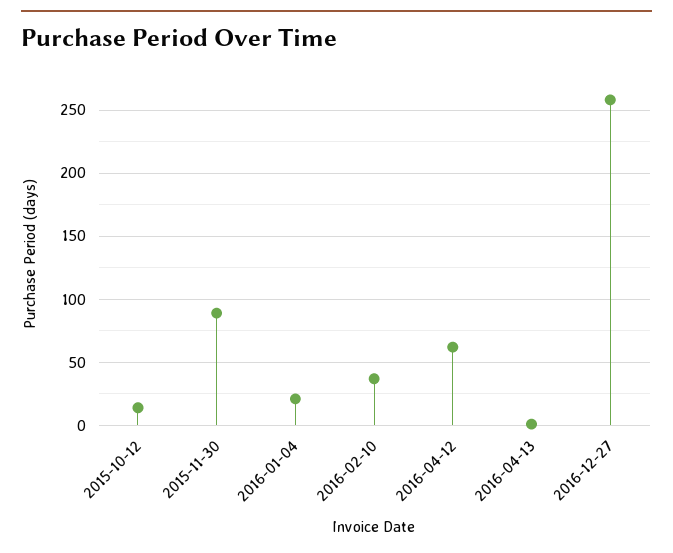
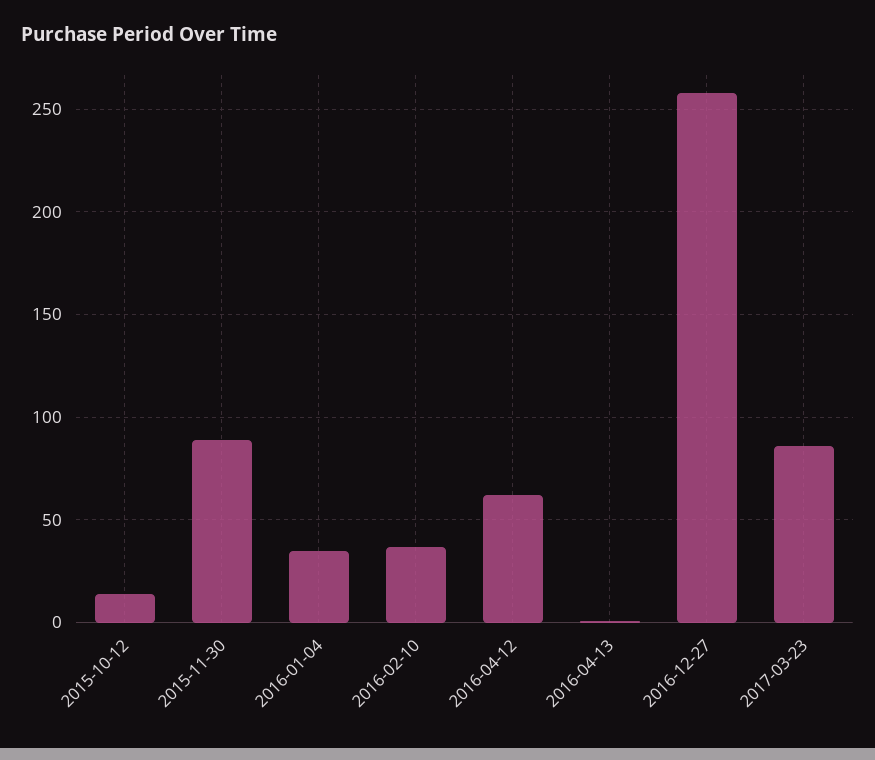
2016-01-04: 20 -> 35
2017-03-23: none -> 85

